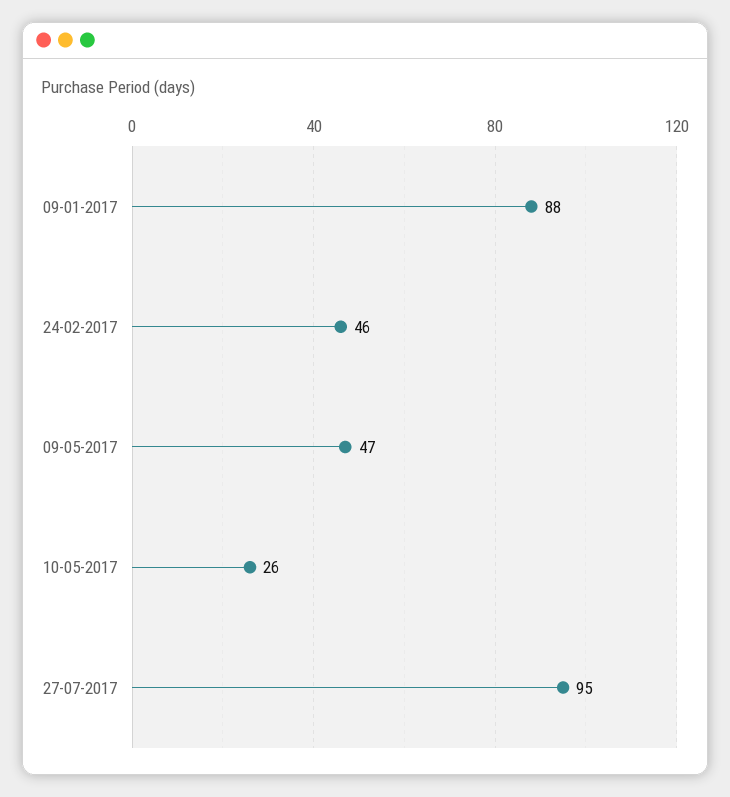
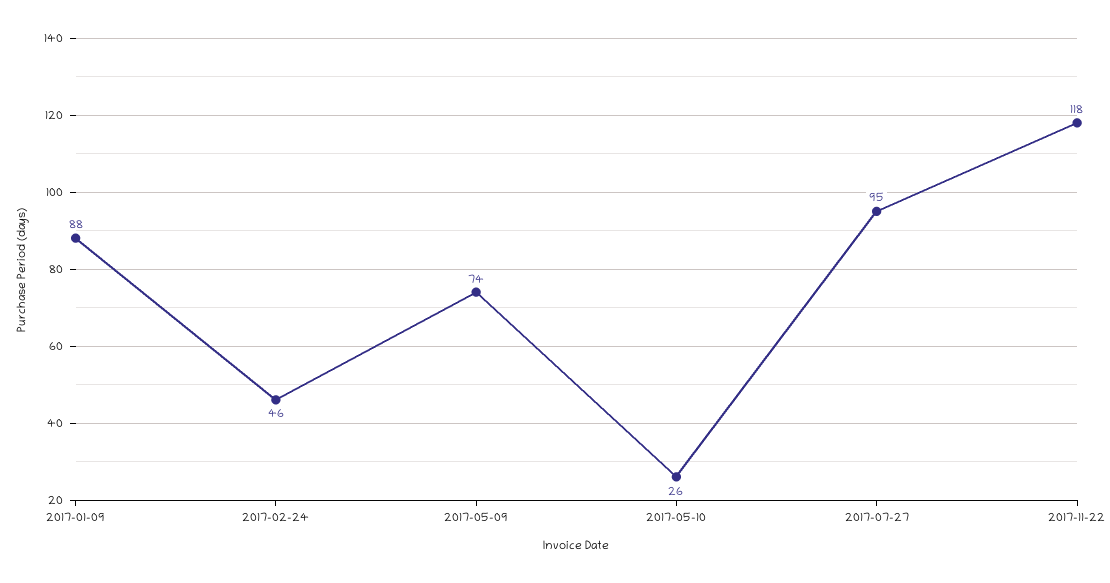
09-05-2017: 47 -> 74
2017-11-22: none -> 118

